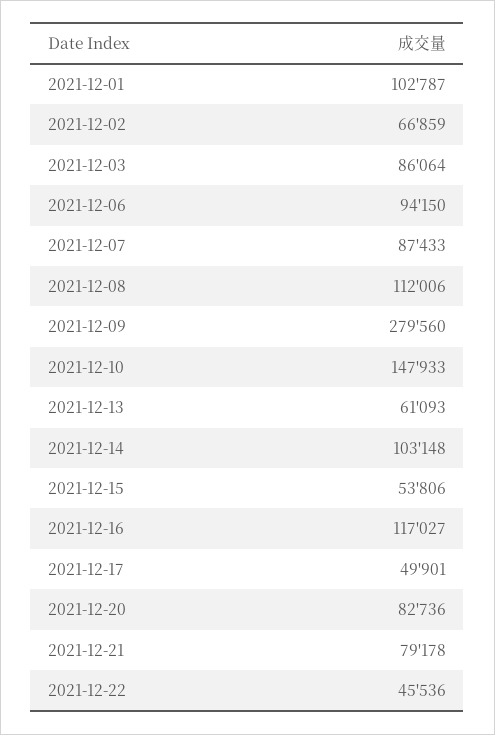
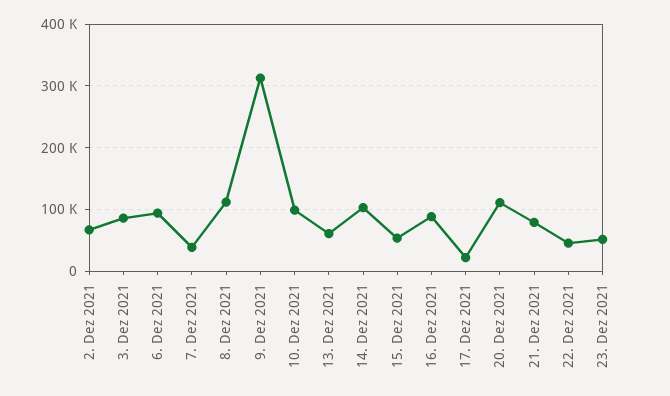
2021-12-01: 102787 -> none
2021-12-07: 87433 -> 40000
2021-12-09: 279560 -> 310000
2021-12-10: 147933 -> 100000
2021-12-16: 117027 -> 90000
2021-12-17: 49901 -> 20000
2021-12-20: 82736 -> 110000
23. Dez 2021: none -> 50000

